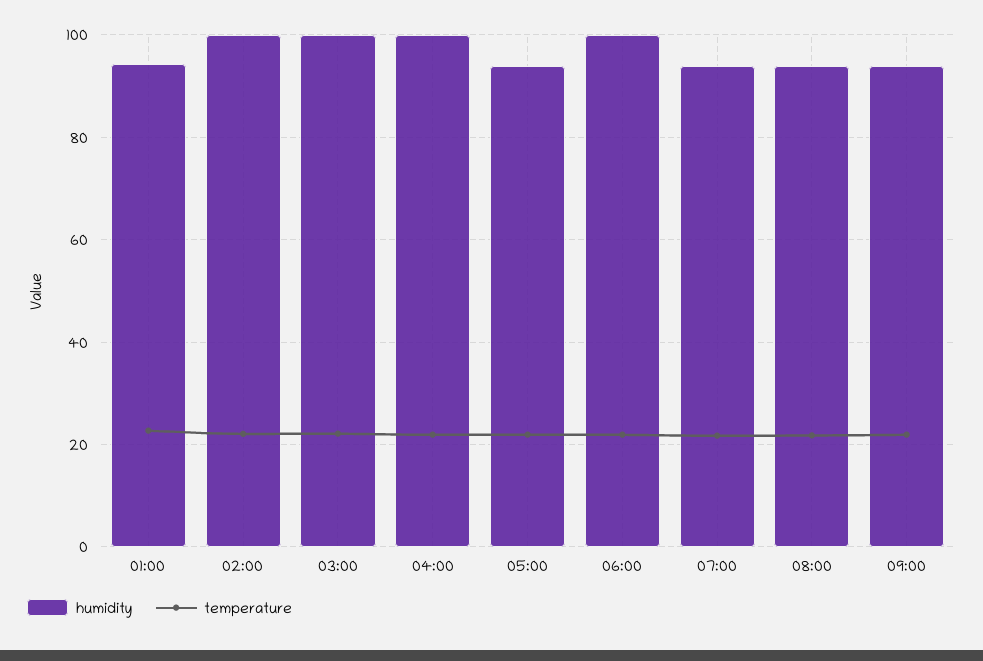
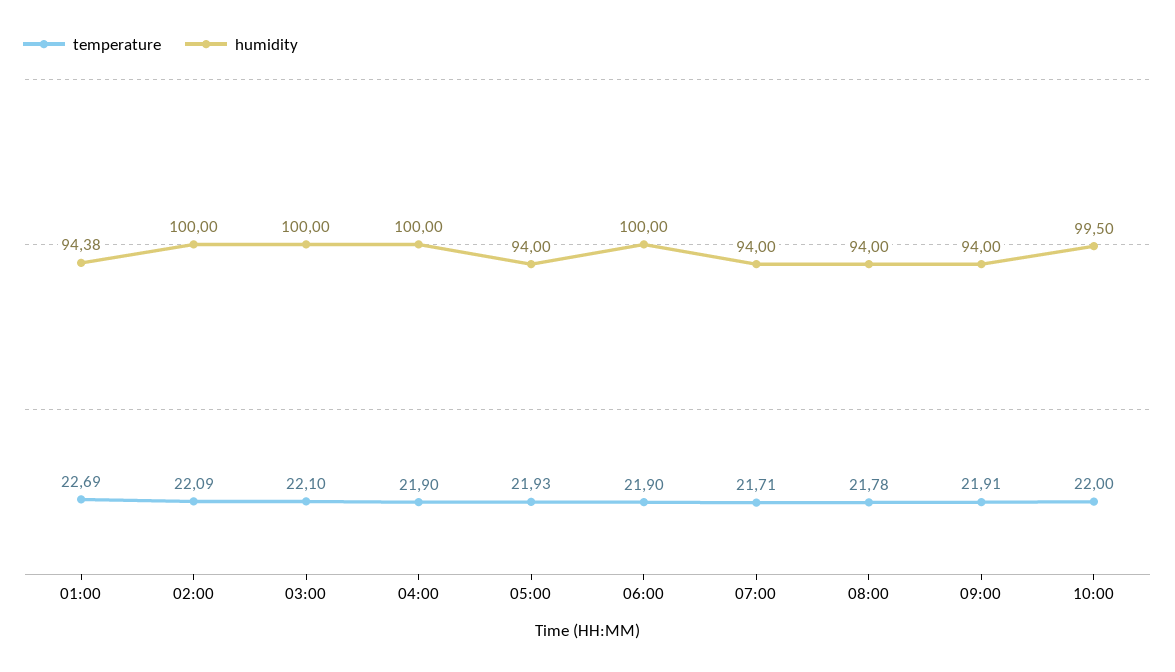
temperature, 10:00: none -> 22
humidity, 10:00: none -> 99.5

